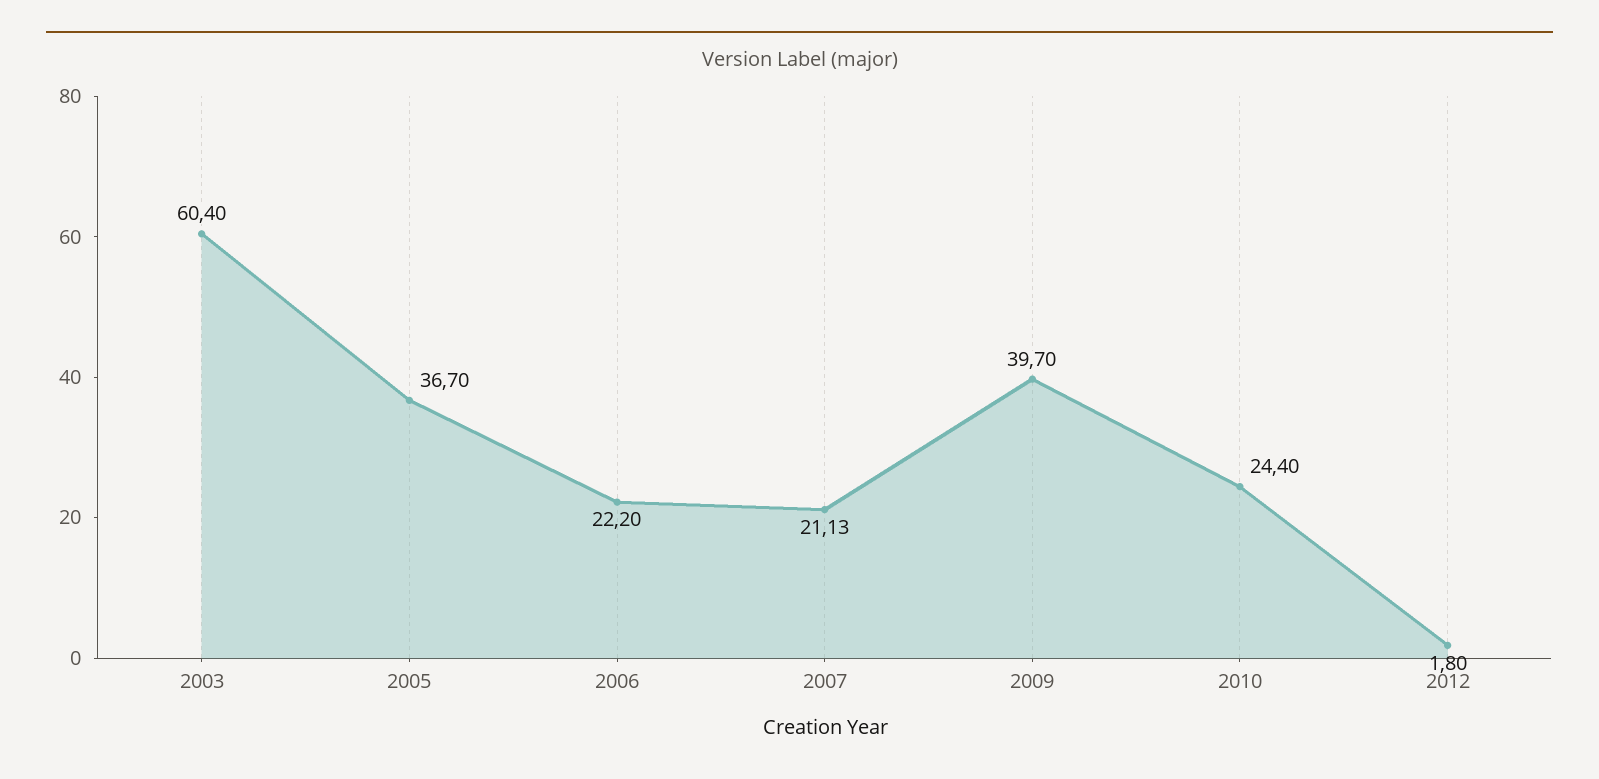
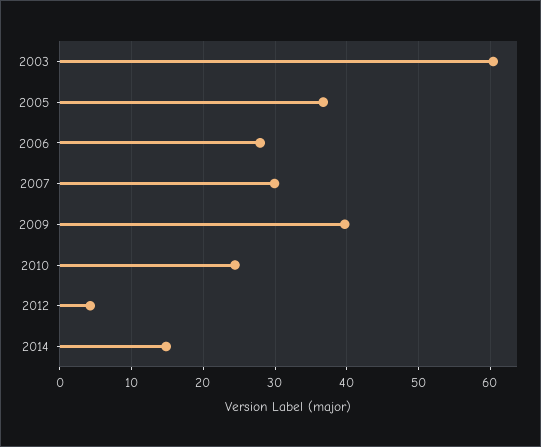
2006: 22.2 -> 28
2007: 21.13 -> 30
2012: 1.8 -> 4
2014: none -> 15

